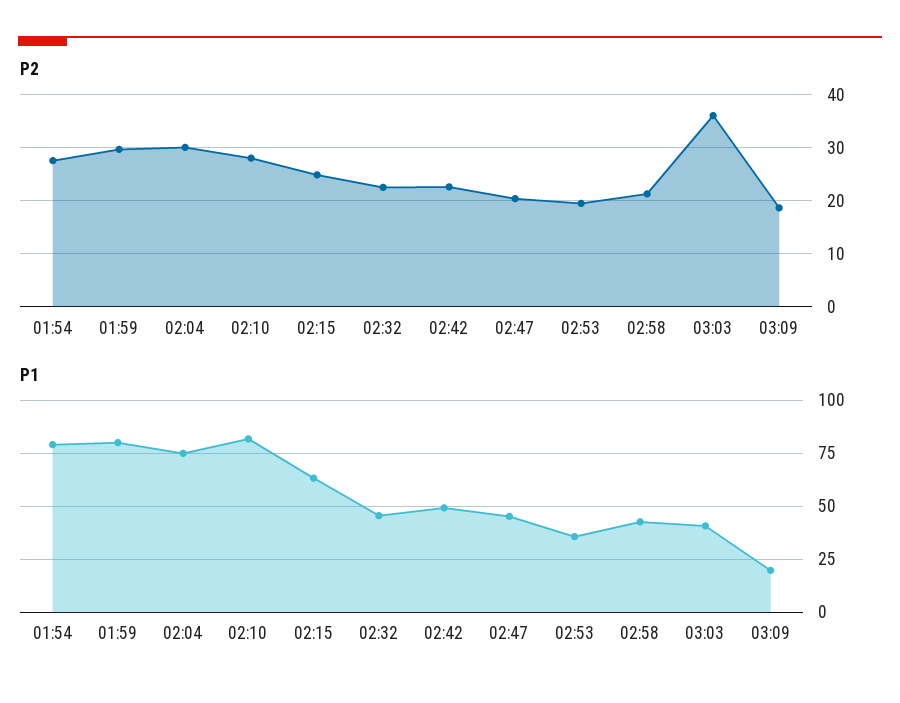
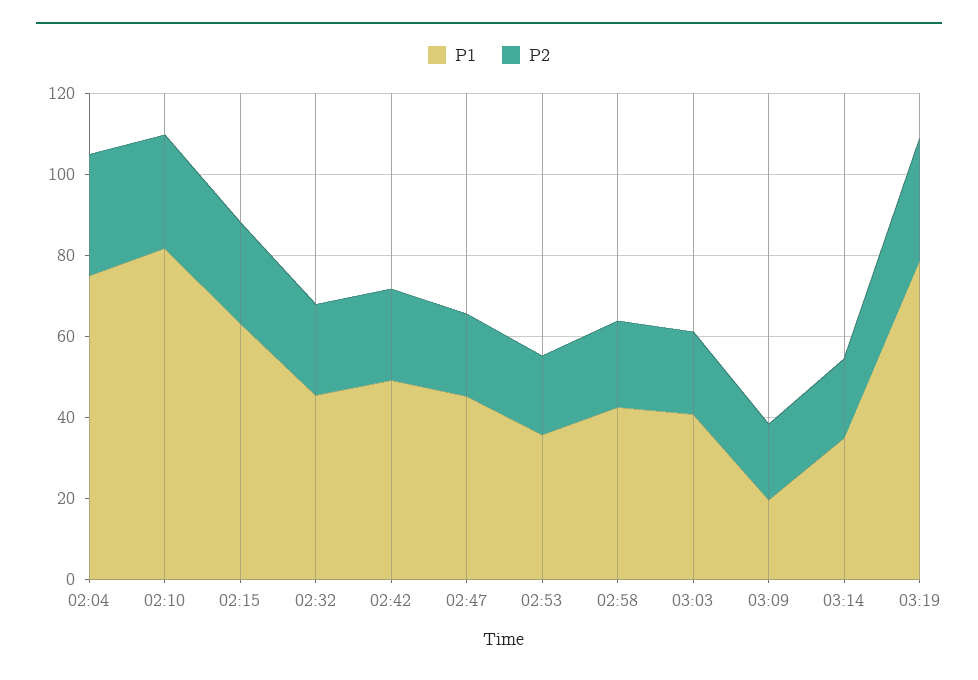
P2, 01:54: 28 -> none
P2, 01:59: 30 -> none
P2, 03:03: 36 -> 20
P1, 01:54: 80 -> none
P1, 01:59: 80 -> none
P1, 03:14: none -> 35
P2, 03:14: none -> 20
P1, 03:19: none -> 80
P2, 03:19: none -> 30

